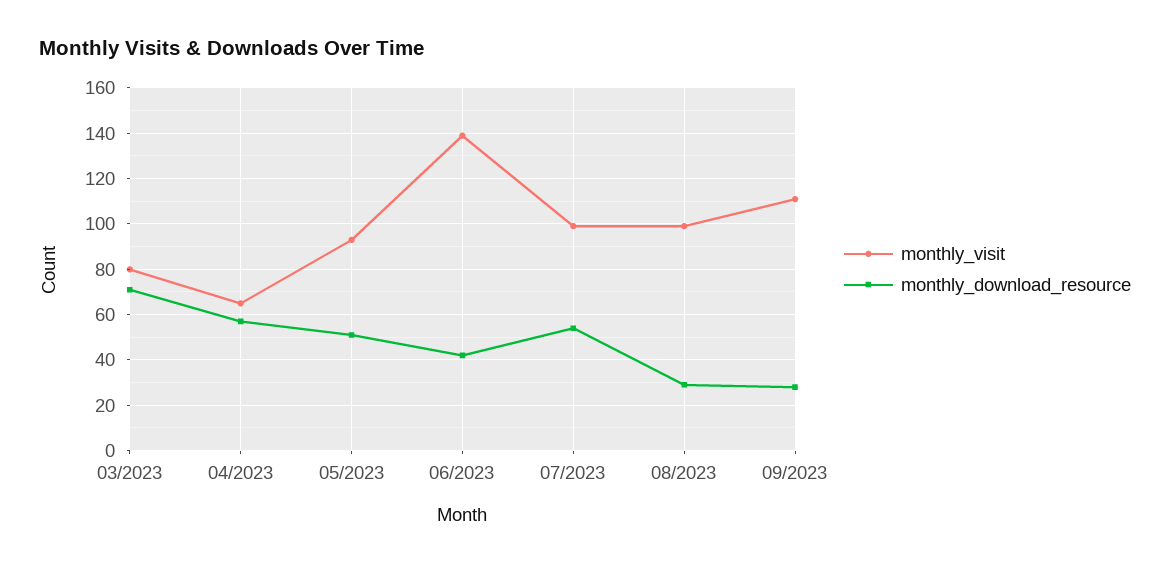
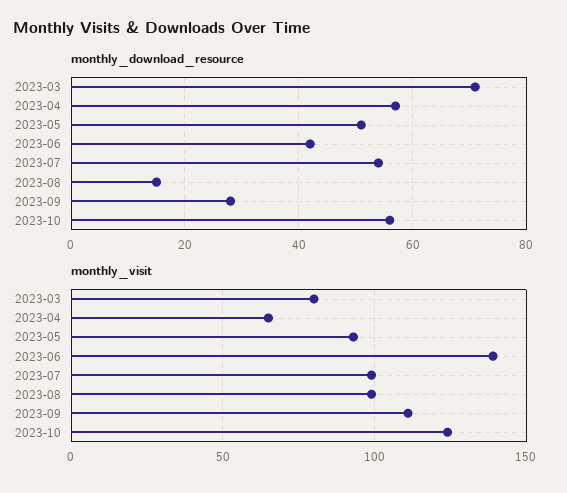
monthly_download_resource, 08/2023: 30 -> 15
monthly_download_resource, 2023-10: none -> 55
monthly_visit, 2023-10: none -> 125

